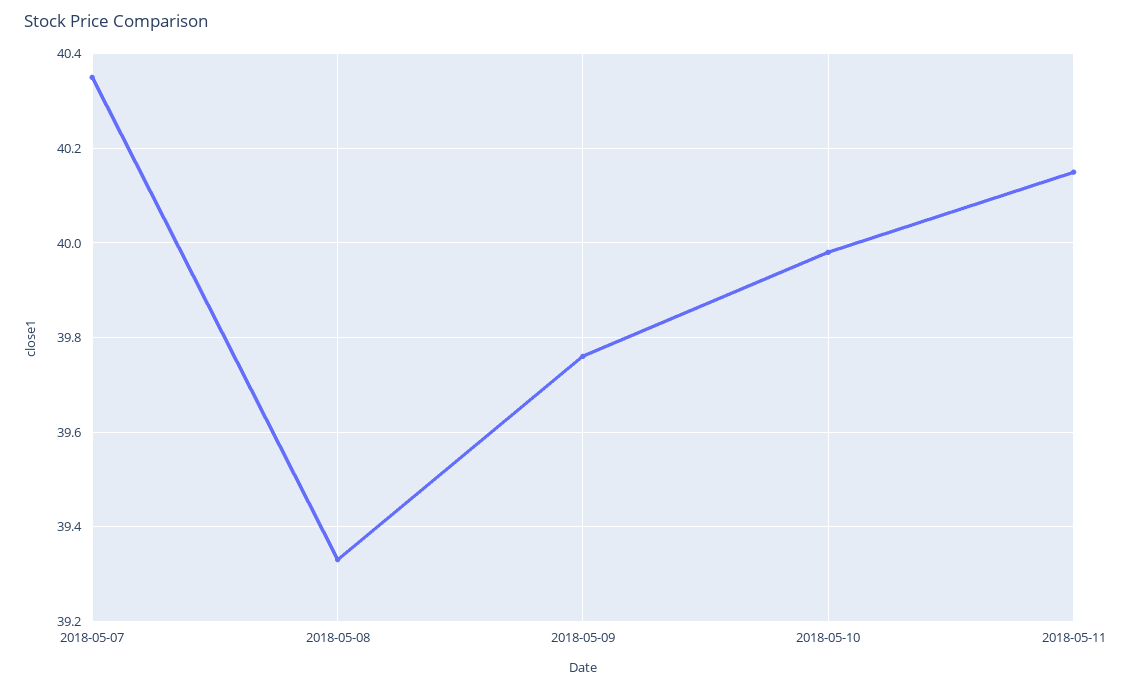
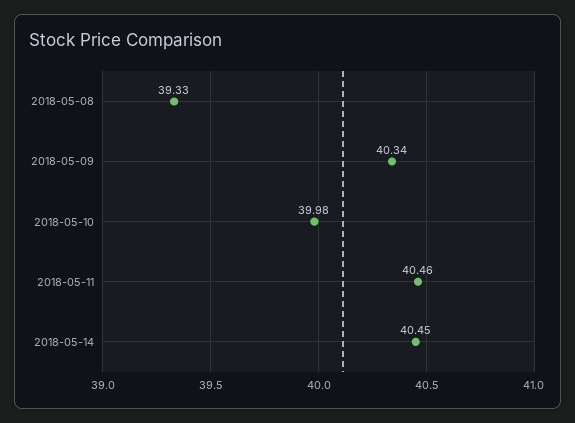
2018-05-07: 40.35 -> none
2018-05-09: 39.75 -> 40.34
2018-05-11: 40.15 -> 40.46
2018-05-14: none -> 40.45

